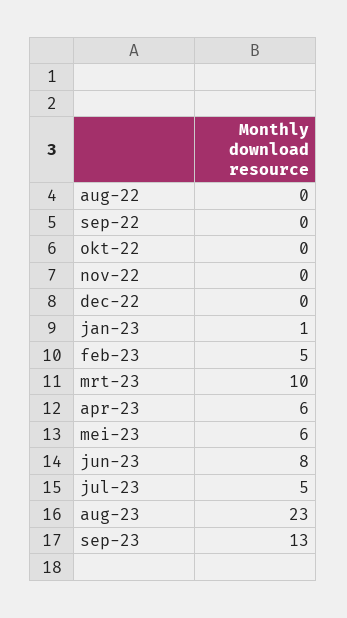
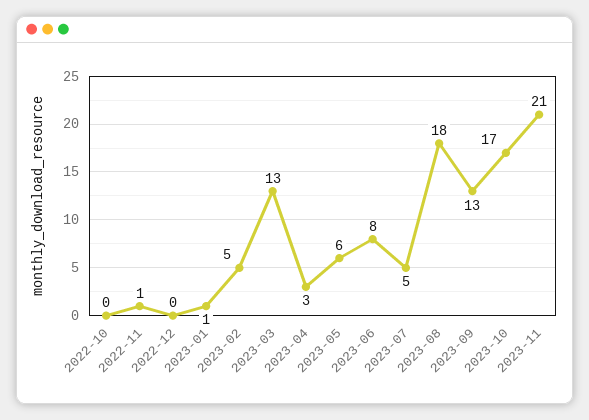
aug-22: 0 -> none
sep-22: 0 -> none
nov-22: 0 -> 1
mrt-23: 10 -> 13
apr-23: 6 -> 3
aug-23: 23 -> 18
2023-10: none -> 17
2023-11: none -> 21

